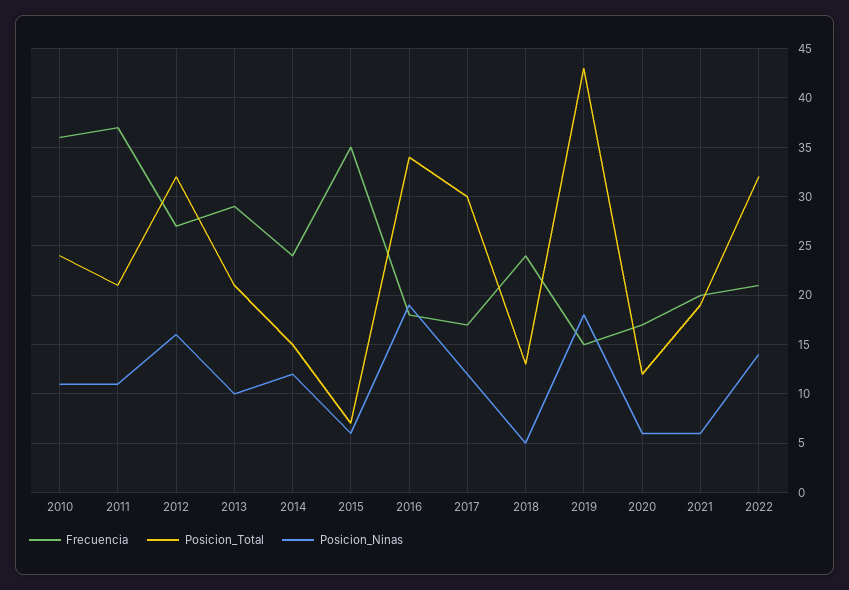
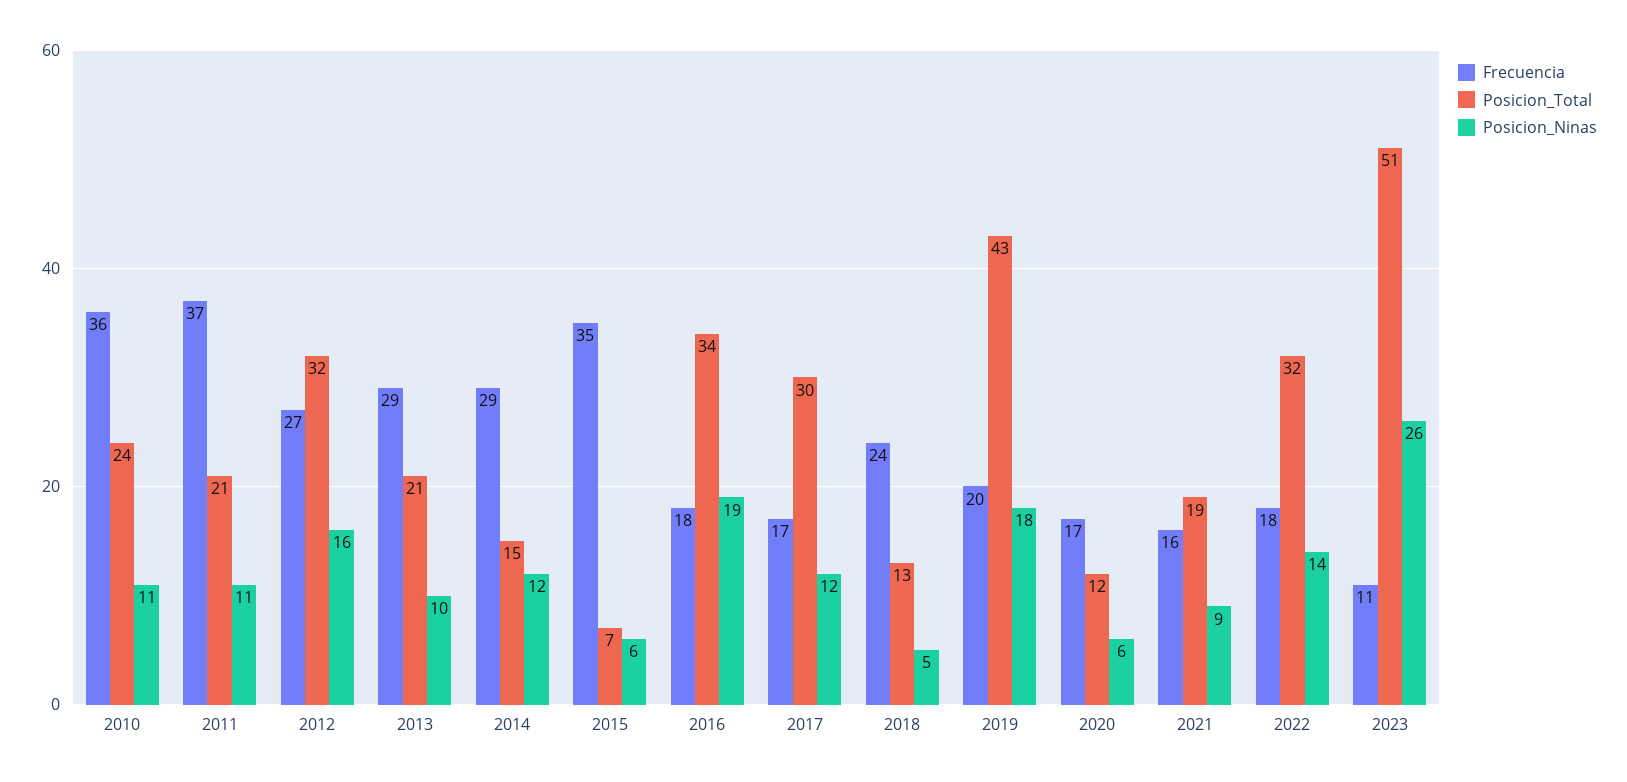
Frecuencia, 2014: 24 -> 29
Frecuencia, 2019: 15 -> 20
Frecuencia, 2021: 20 -> 16
Posicion_Ninas, 2021: 6 -> 9
Frecuencia, 2022: 21 -> 18
Frecuencia, 2023: none -> 11
Posicion_Total, 2023: none -> 51
Posicion_Ninas, 2023: none -> 26

